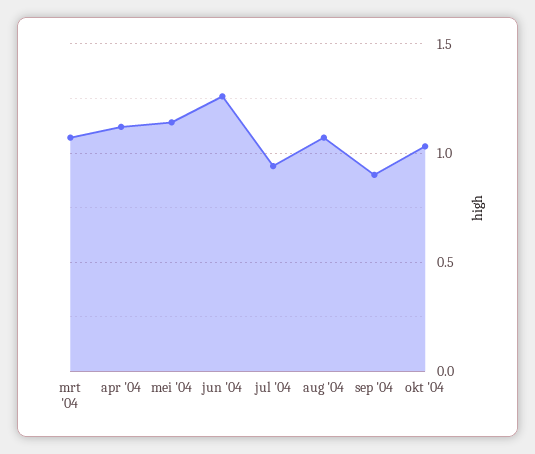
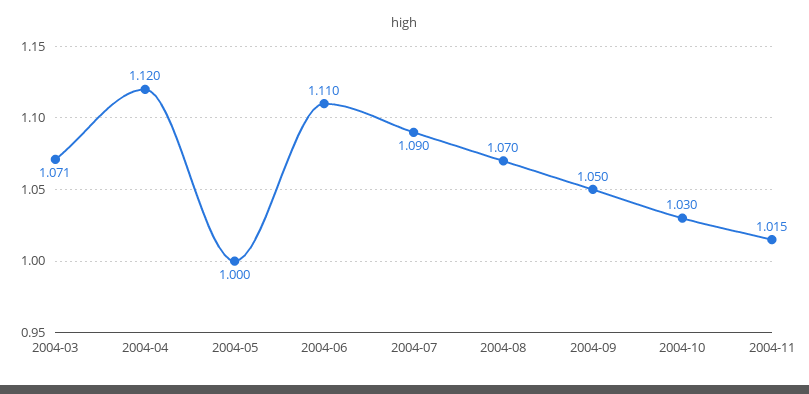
mei '04: 1.15 -> 1
jun '04: 1.25 -> 1.11
jul '04: 0.95 -> 1.09
sep '04: 0.9 -> 1.05
2004-11: none -> 1.015

